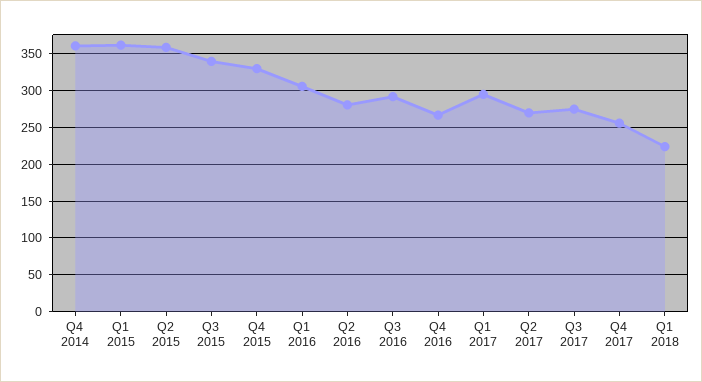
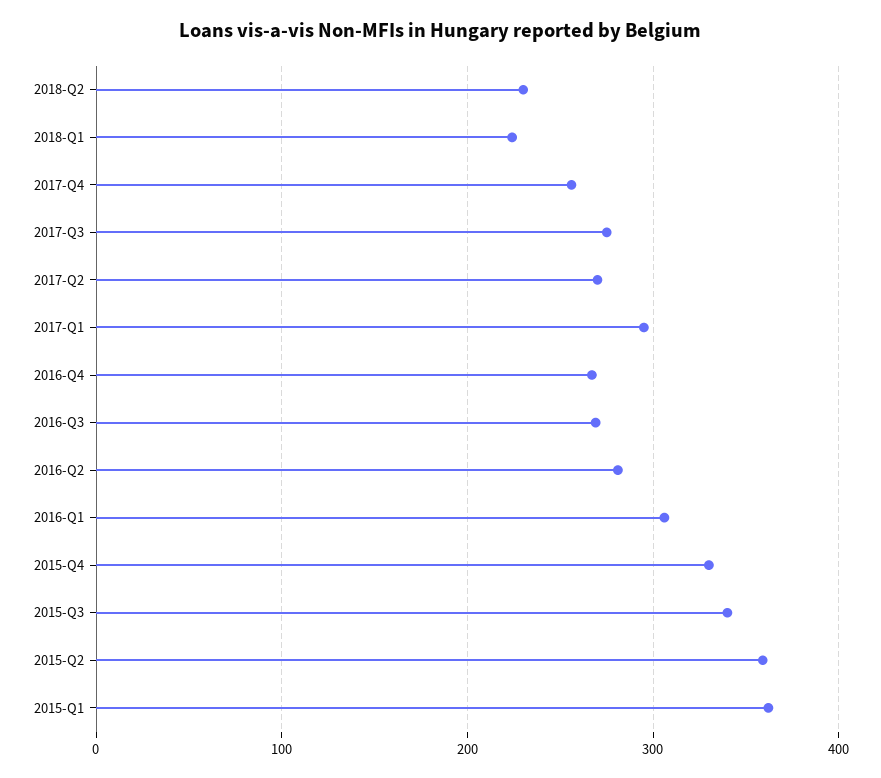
Q4 2014: 360 -> none
Q3 2016: 290 -> 270
2018-Q2: none -> 230

